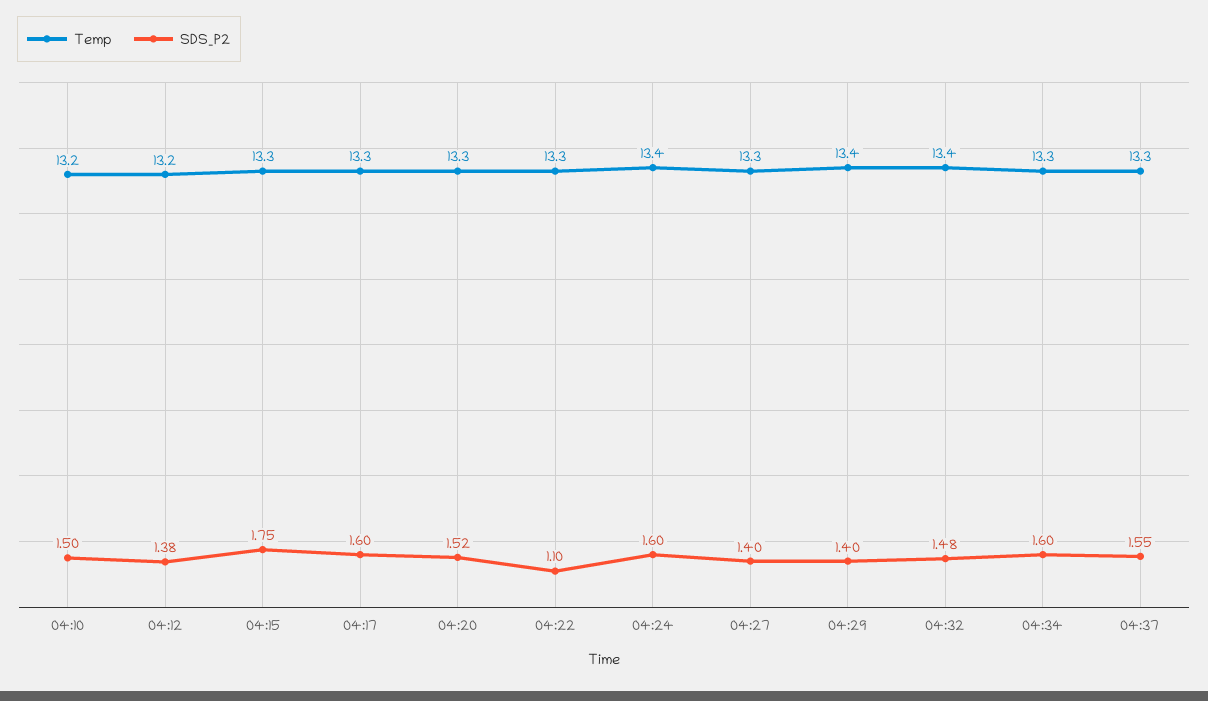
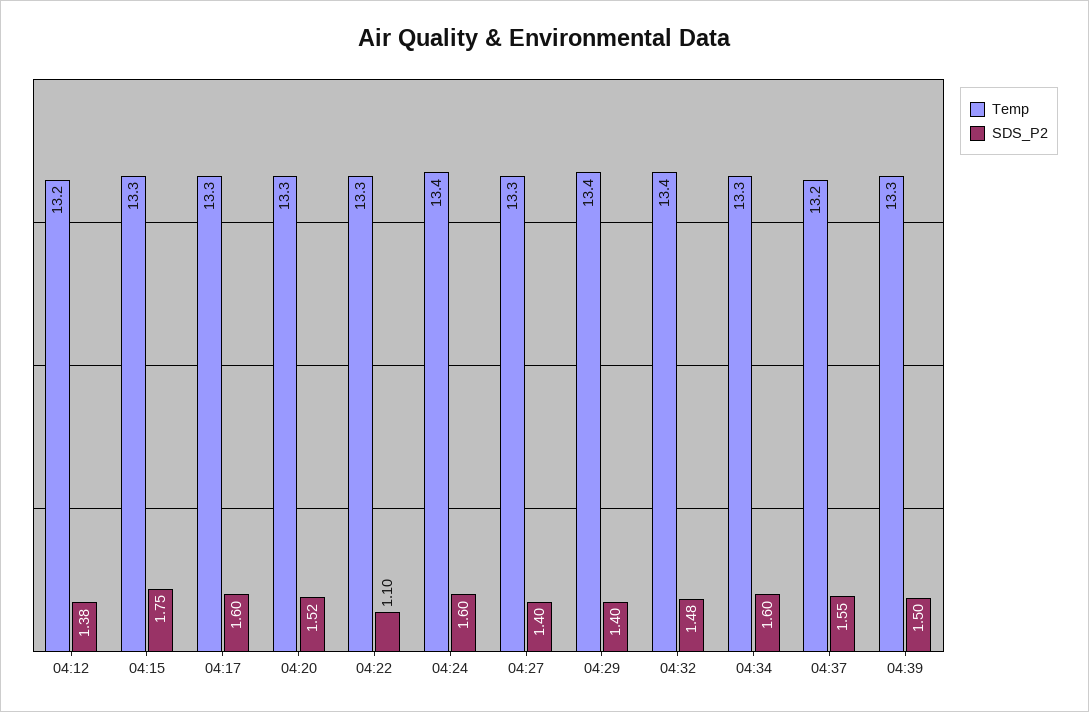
Temp, 04:10: 13.2 -> none
SDS_P2, 04:10: 1.5 -> none
Temp, 04:37: 13.3 -> 13.2
Temp, 04:39: none -> 13.3
SDS_P2, 04:39: none -> 1.5

